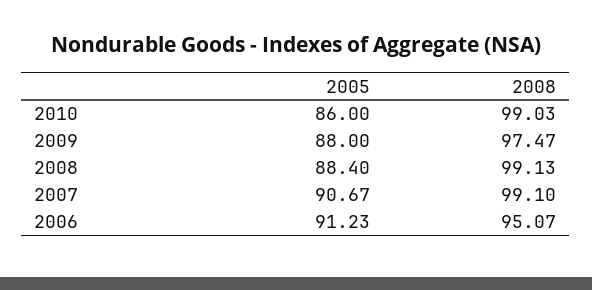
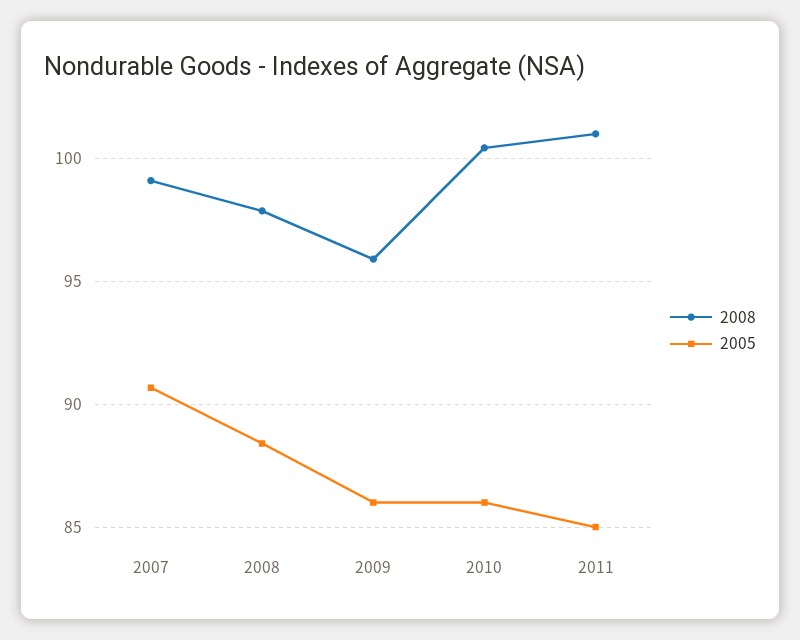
2008, 2010: 99.03 -> 100.5
2005, 2009: 88 -> 86
2008, 2009: 97.47 -> 96
2008, 2008: 99.13 -> 98
2005, 2006: 91.23 -> none
2008, 2006: 95.07 -> none
2008, 2011: none -> 101
2005, 2011: none -> 85

